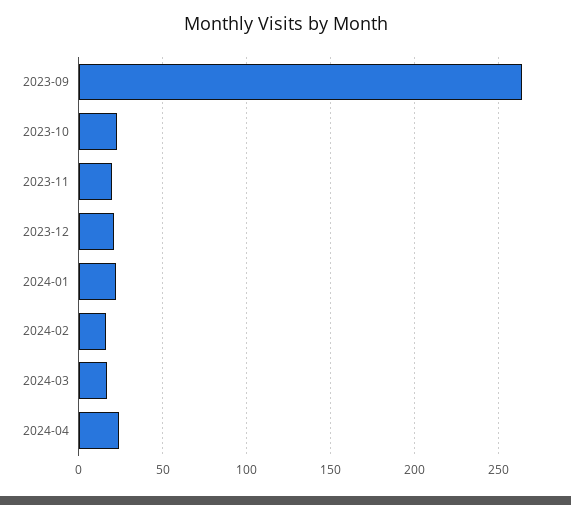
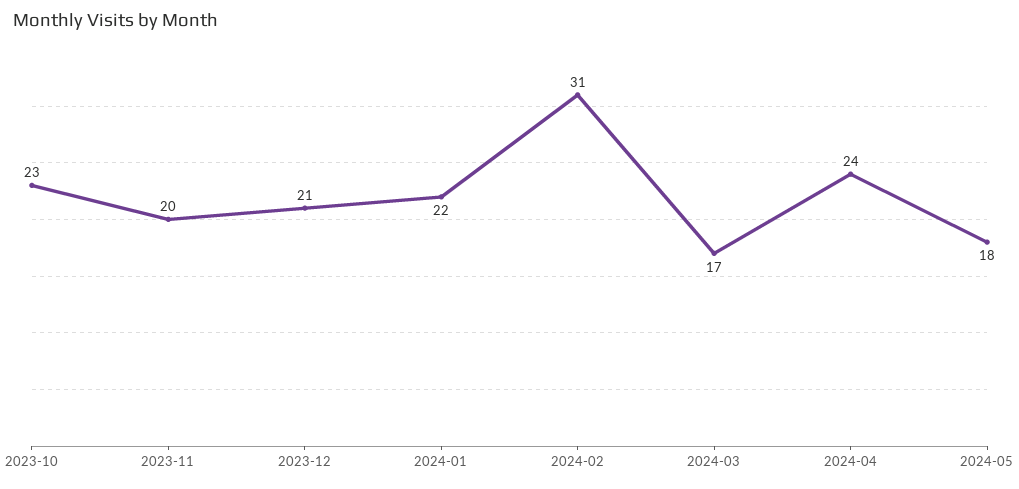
2023-09: 265 -> none
2024-02: 15 -> 31
2024-05: none -> 18

